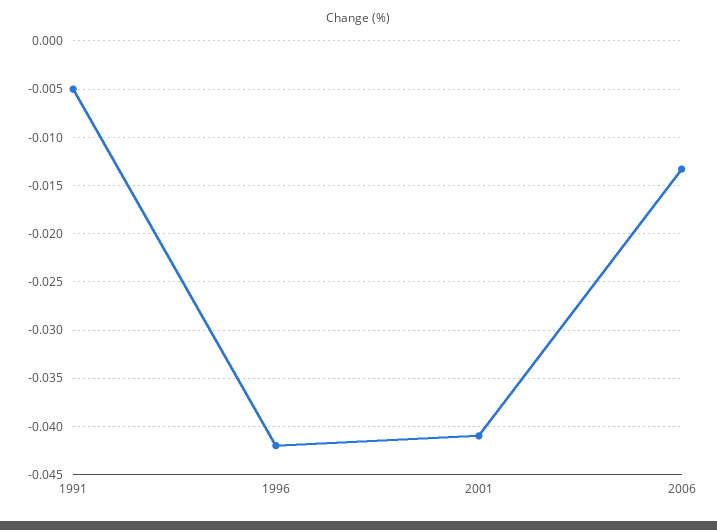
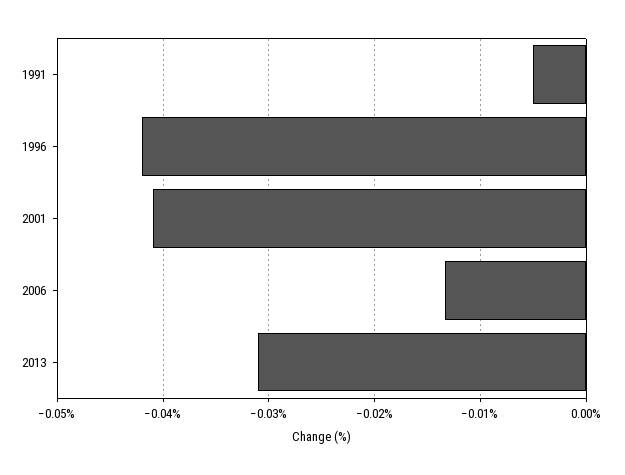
2013: none -> -0.031

